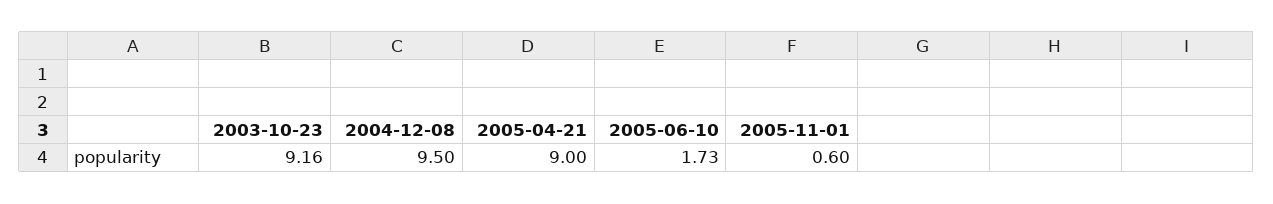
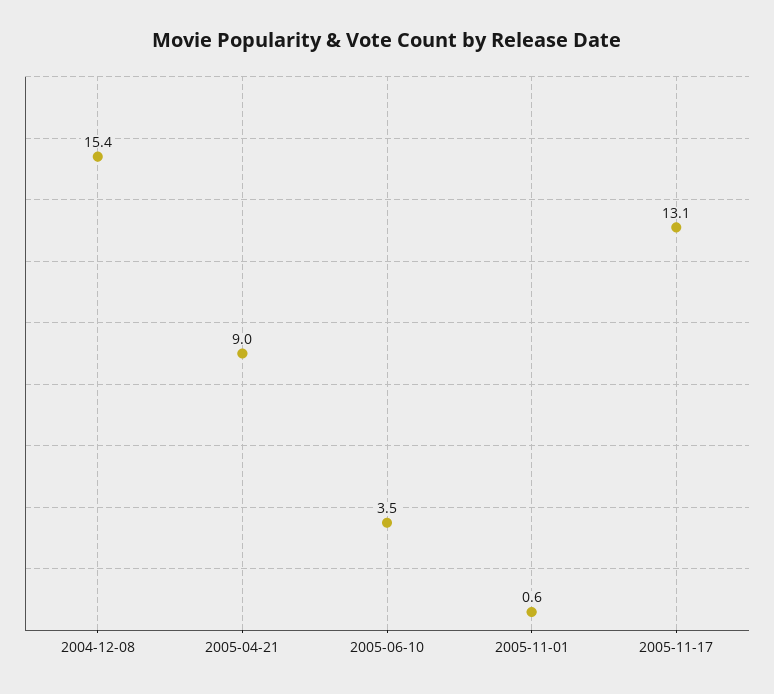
2003-10-23: 9.16 -> none
2004-12-08: 9.5 -> 15.4
2005-06-10: 1.73 -> 3.5
2005-11-17: none -> 13.1

